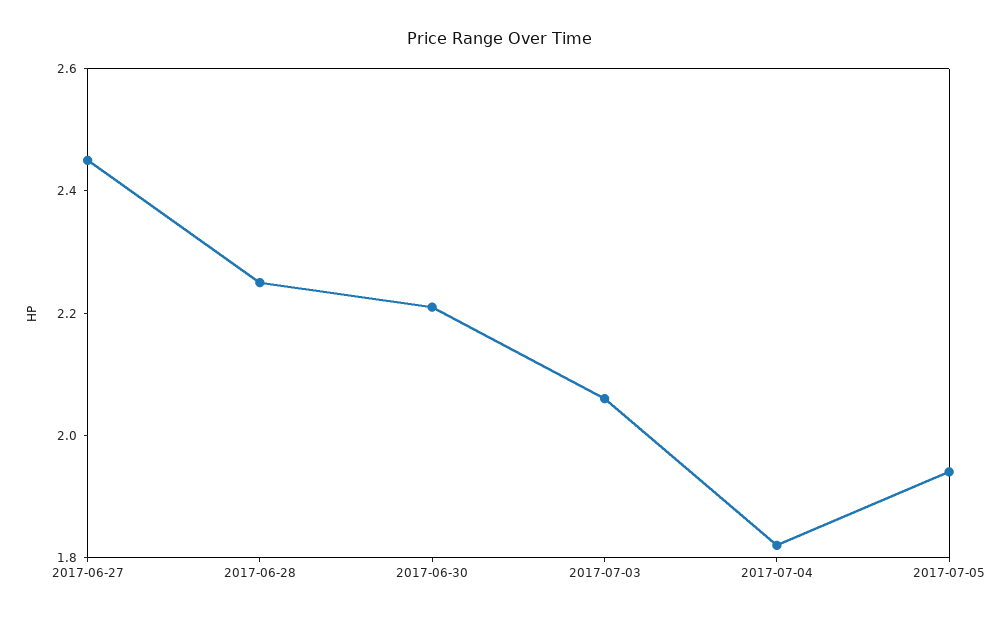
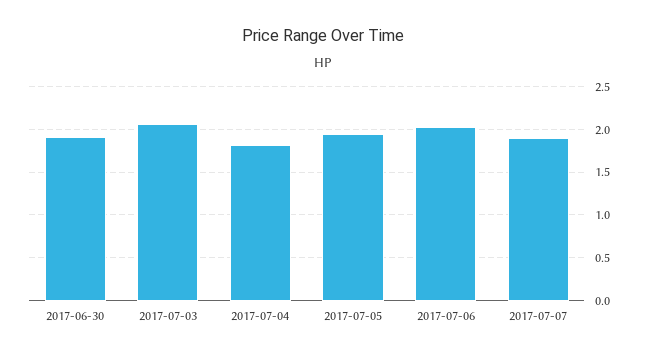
2017-06-27: 2.45 -> none
2017-06-28: 2.25 -> none
2017-06-30: 2.2 -> 1.9
2017-07-06: none -> 2
2017-07-07: none -> 1.9

